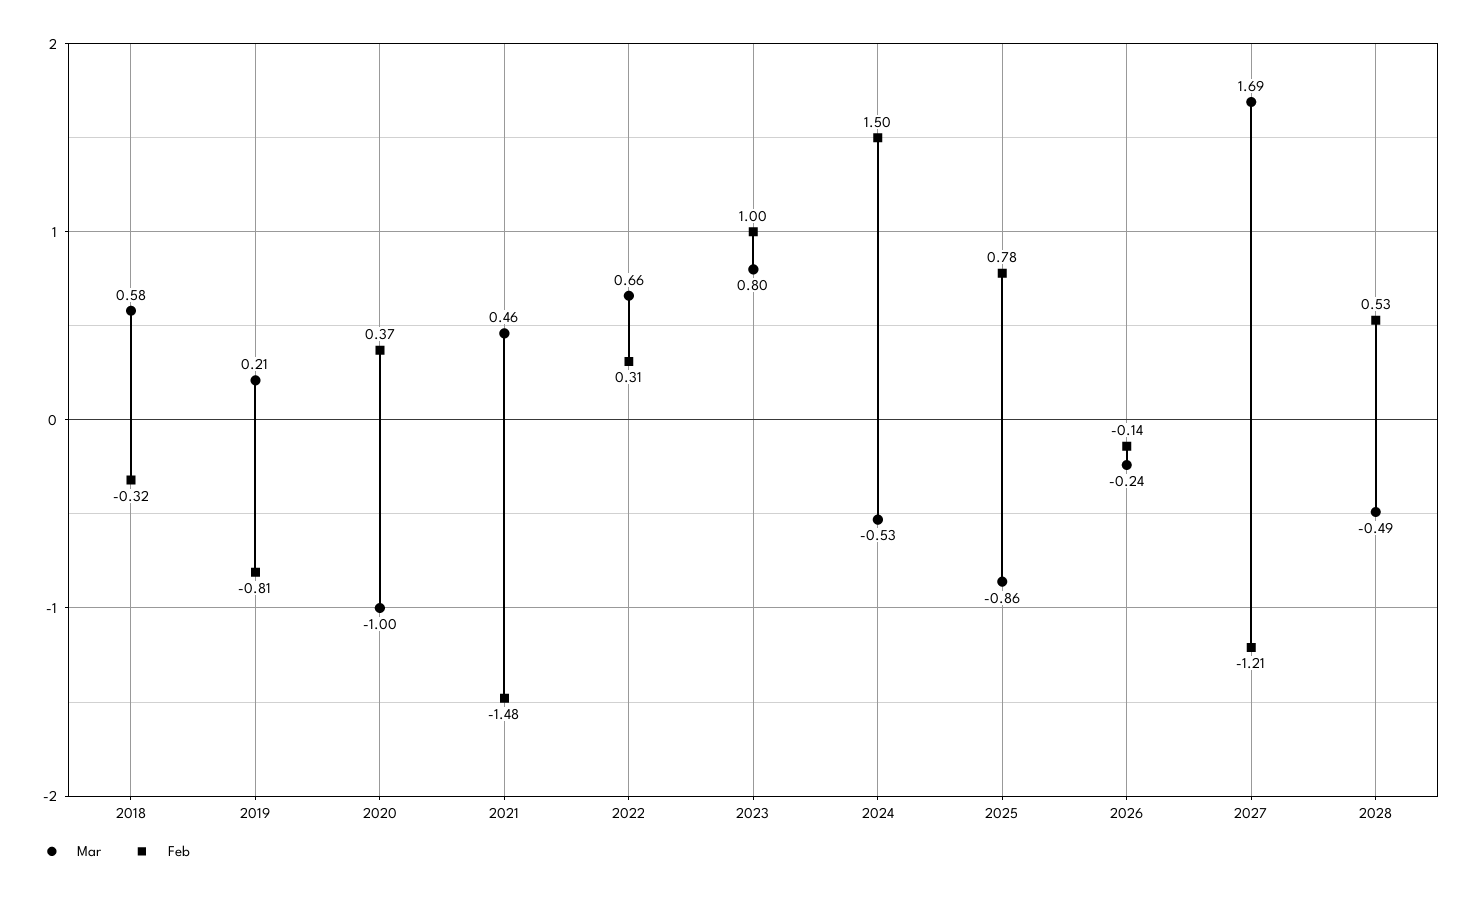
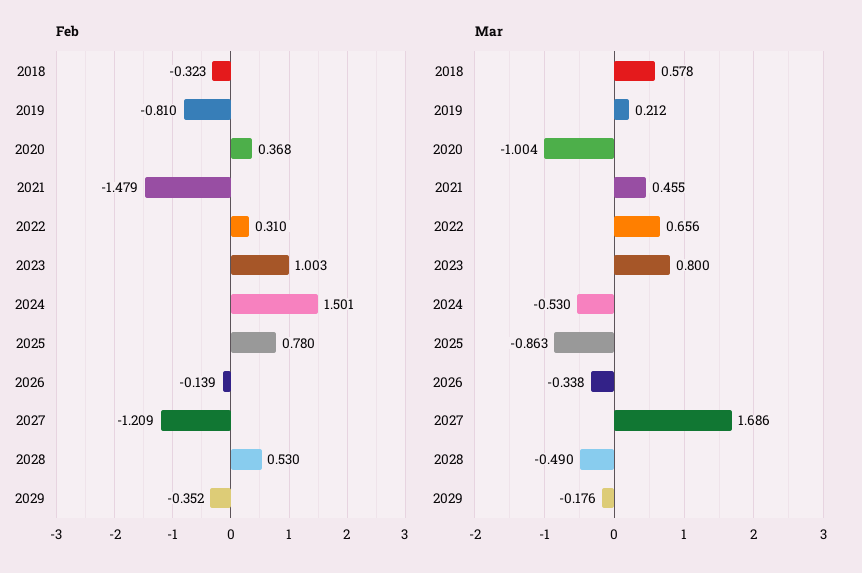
Mar, 2026: -0.24 -> -0.338
Feb, 2029: none -> -0.352
Mar, 2029: none -> -0.176

